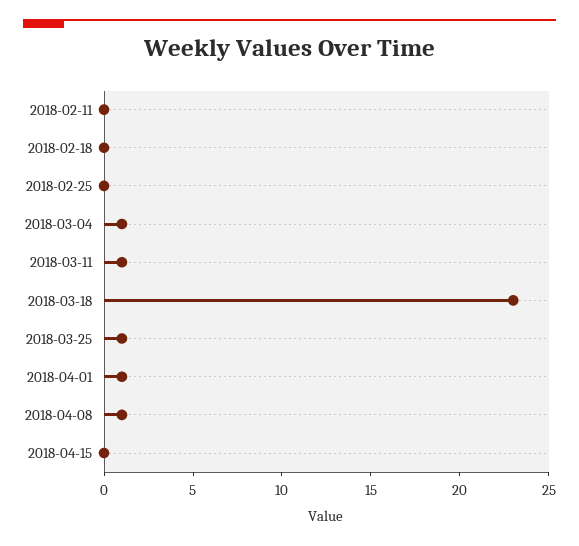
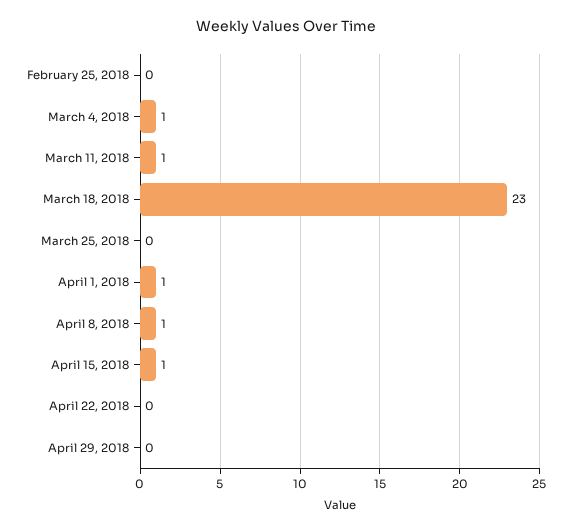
2018-02-11: 0 -> none
2018-02-18: 0 -> none
2018-03-25: 1 -> 0
2018-04-15: 0 -> 1
April 22, 2018: none -> 0
April 29, 2018: none -> 0

